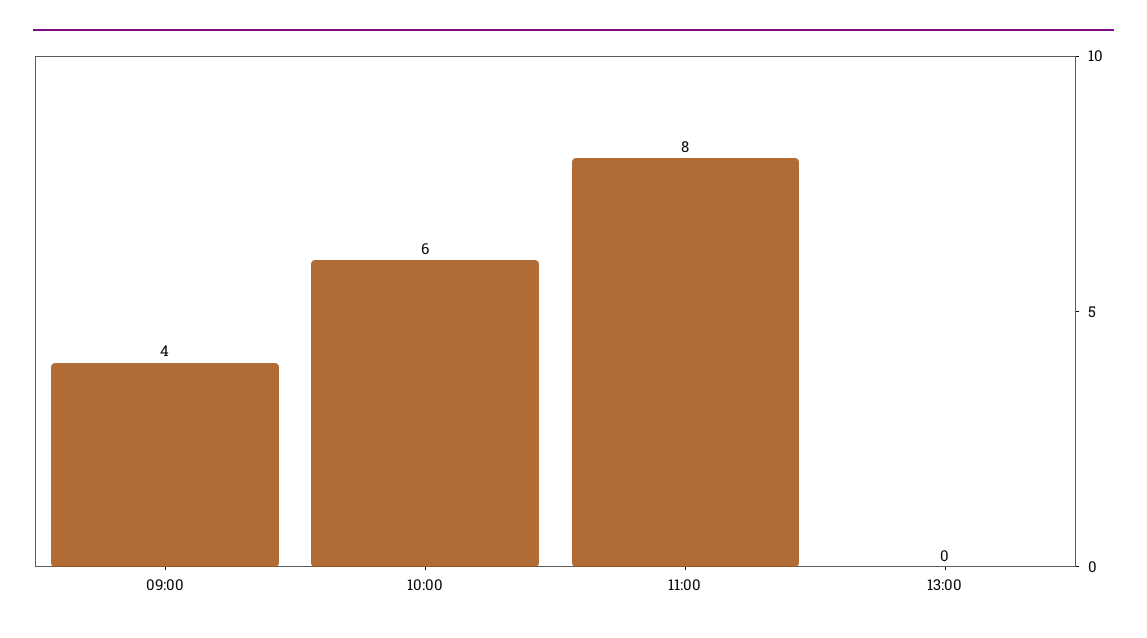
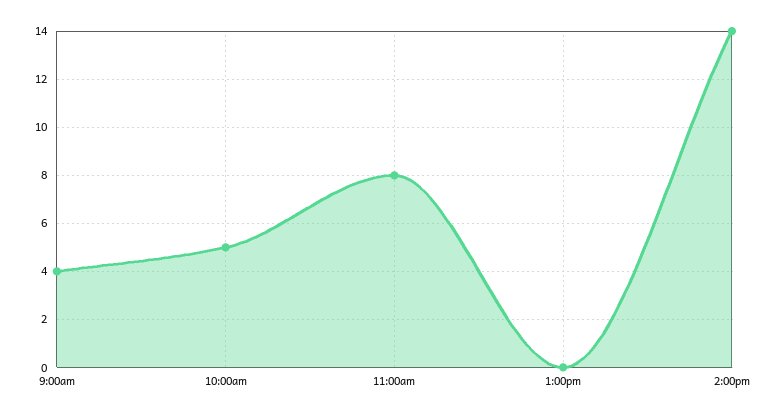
10:00: 6 -> 5
2:00pm: none -> 14

